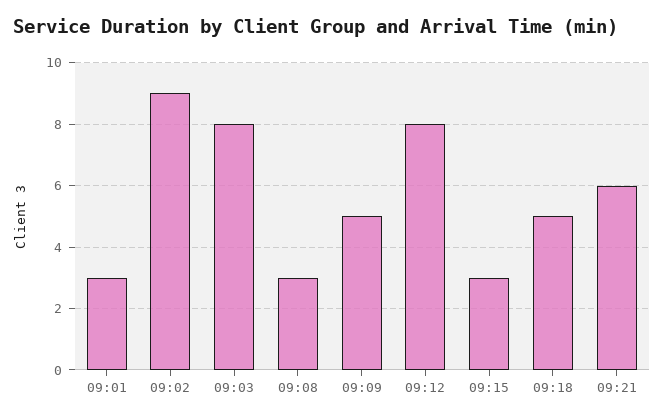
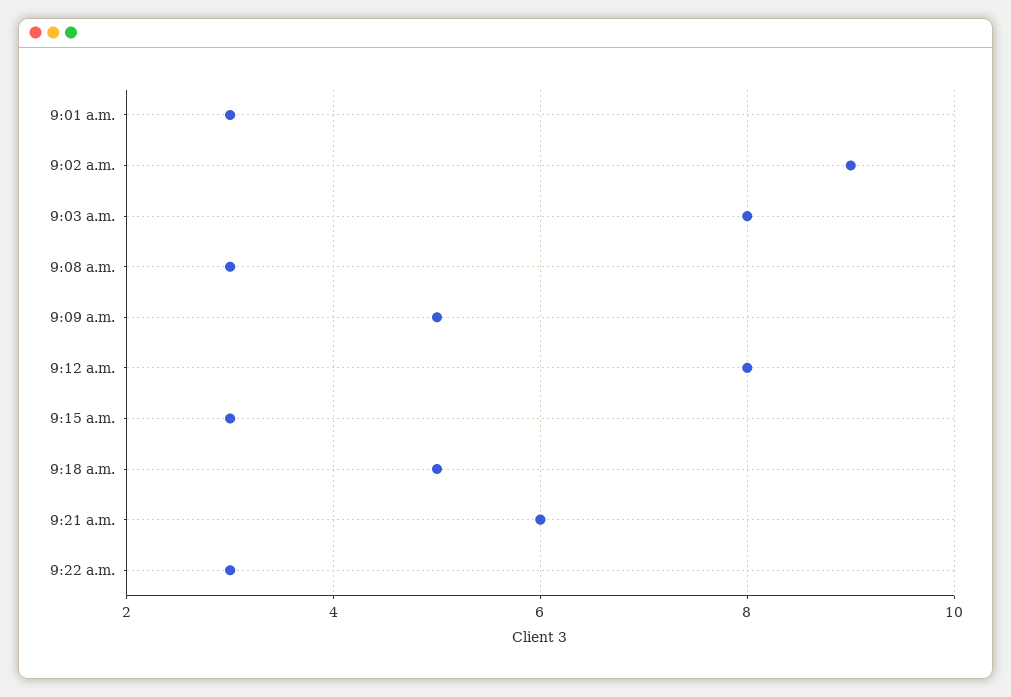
9:22 a.m.: none -> 3

